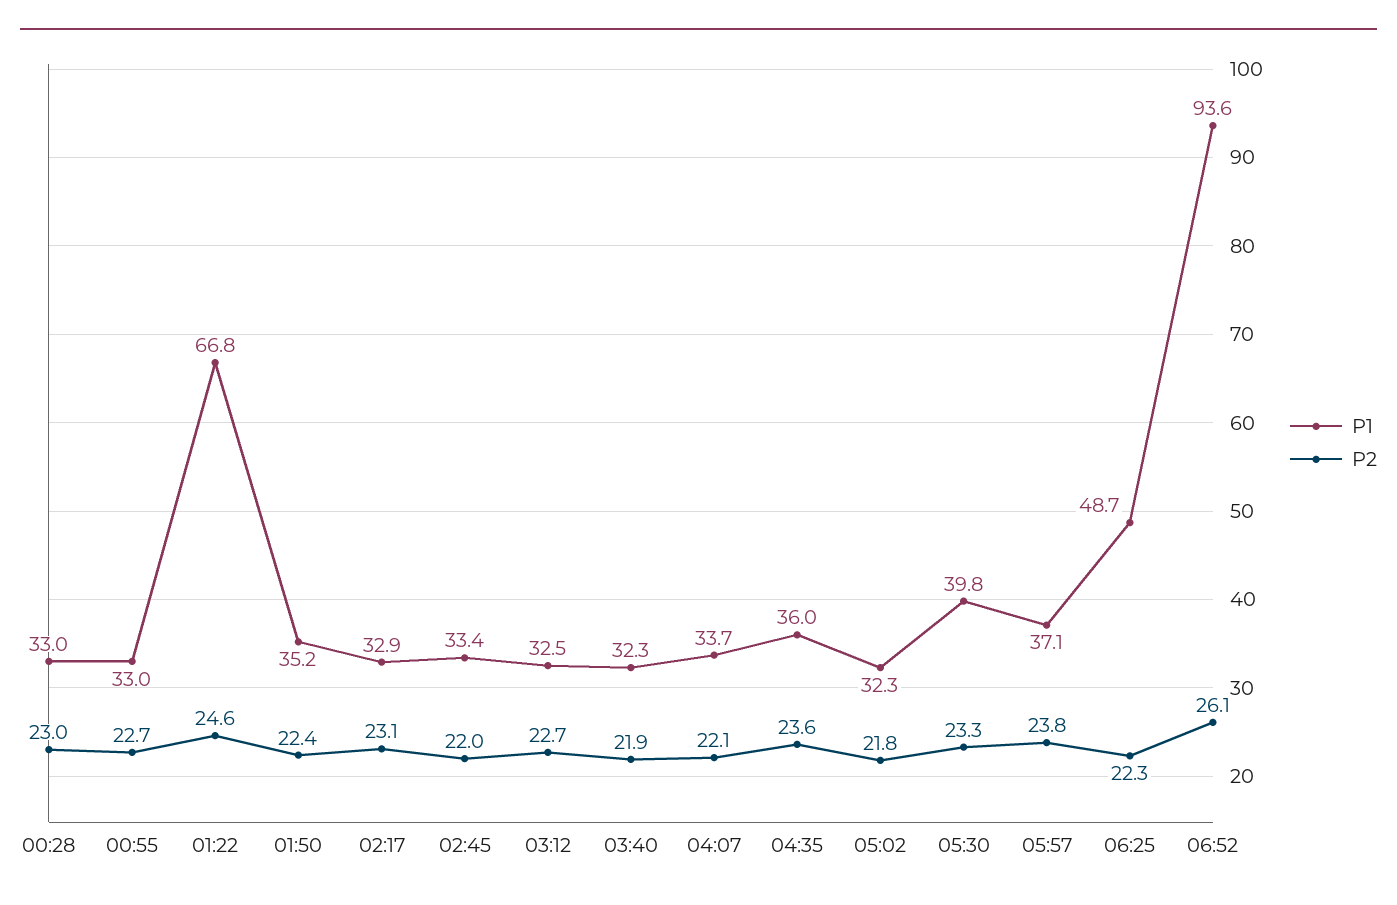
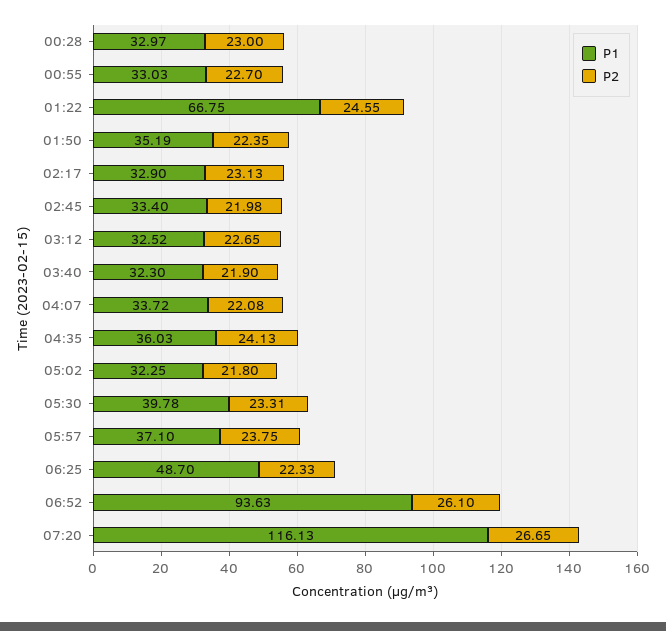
P2, 04:35: 23.6 -> 24.13
P1, 07:20: none -> 116.13
P2, 07:20: none -> 26.65

